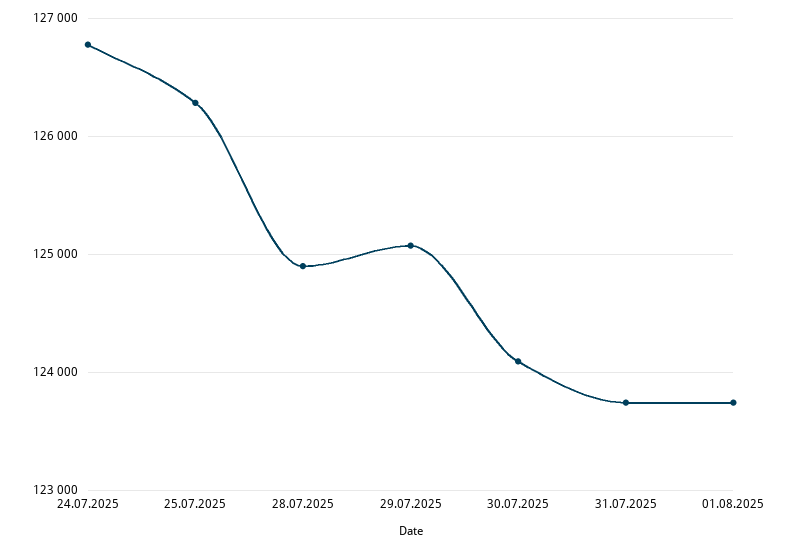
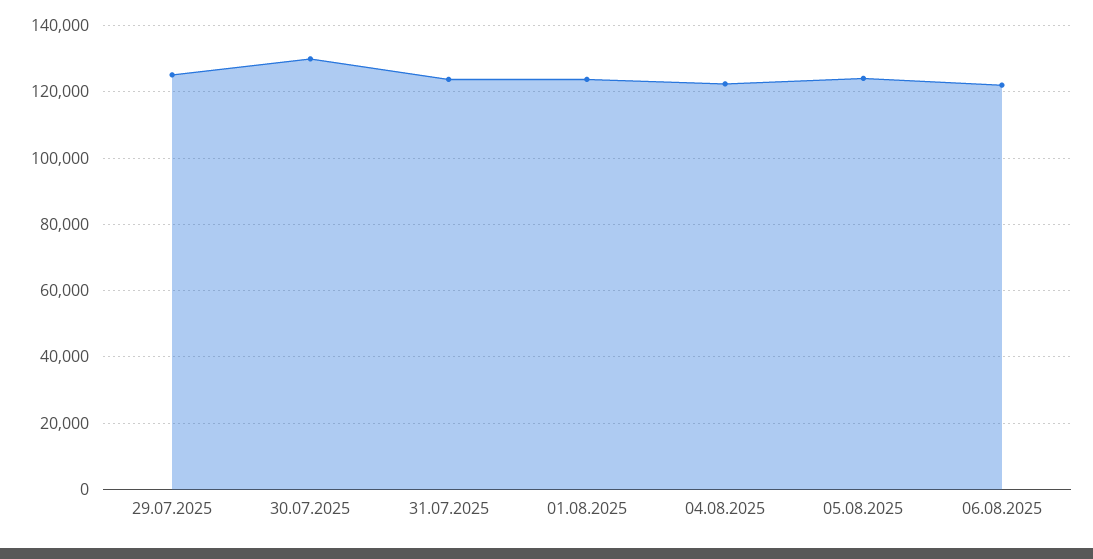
24.07.2025: 126800 -> none
25.07.2025: 126300 -> none
28.07.2025: 124900 -> none
30.07.2025: 124100 -> 130000
04.08.2025: none -> 122000
05.08.2025: none -> 124000
06.08.2025: none -> 122000

